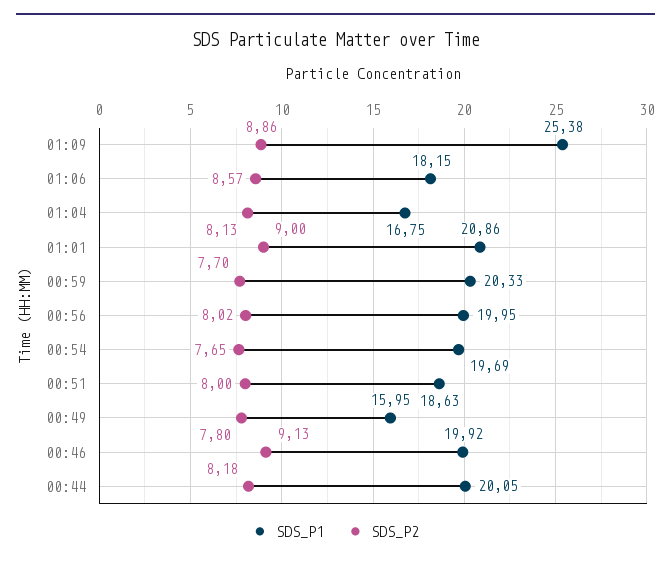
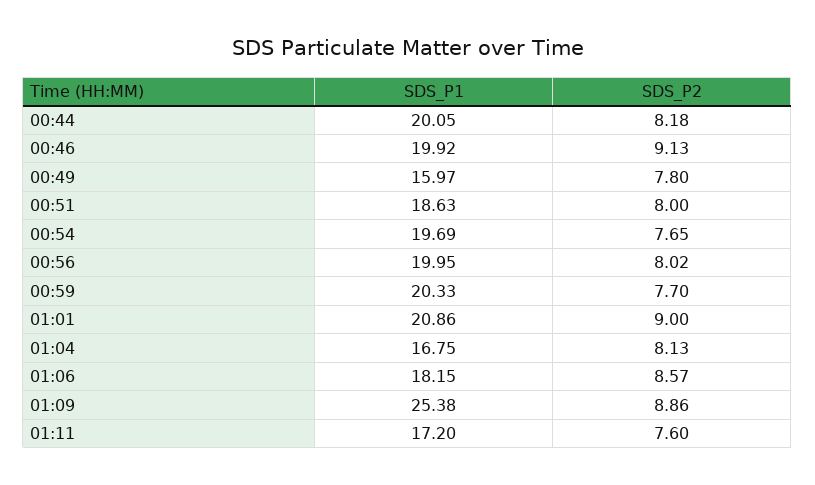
SDS_P1, 00:49: 15.95 -> 15.97
SDS_P1, 01:11: none -> 17.2
SDS_P2, 01:11: none -> 7.6

